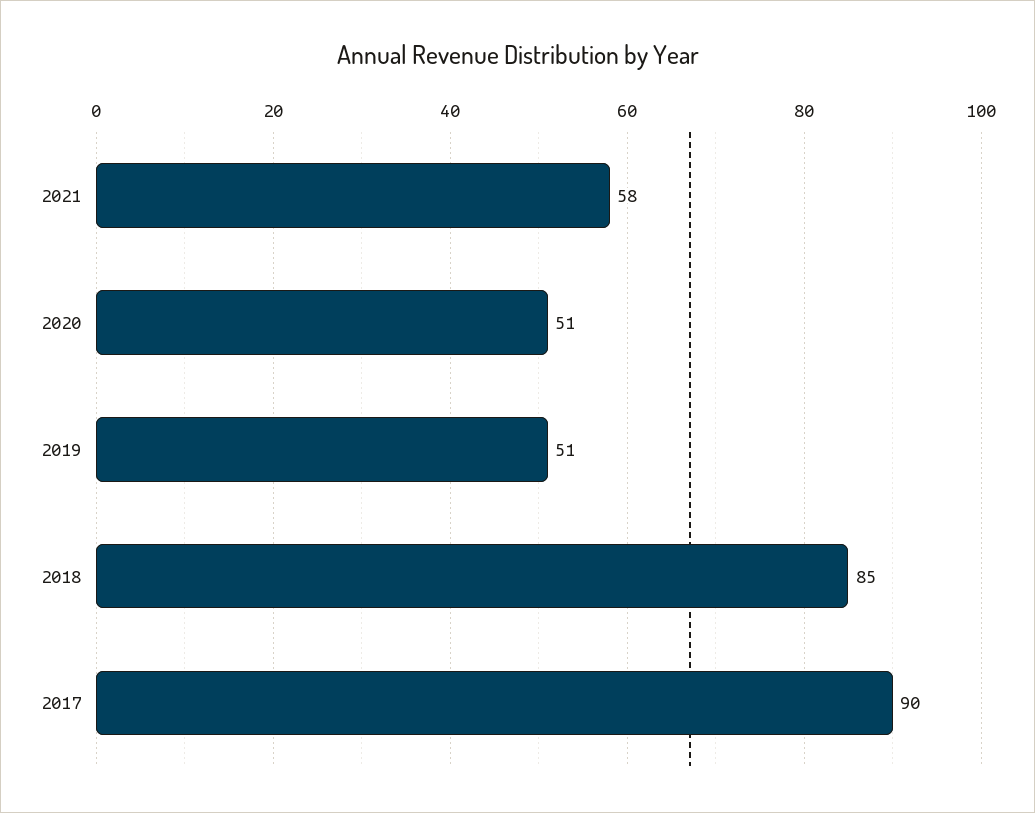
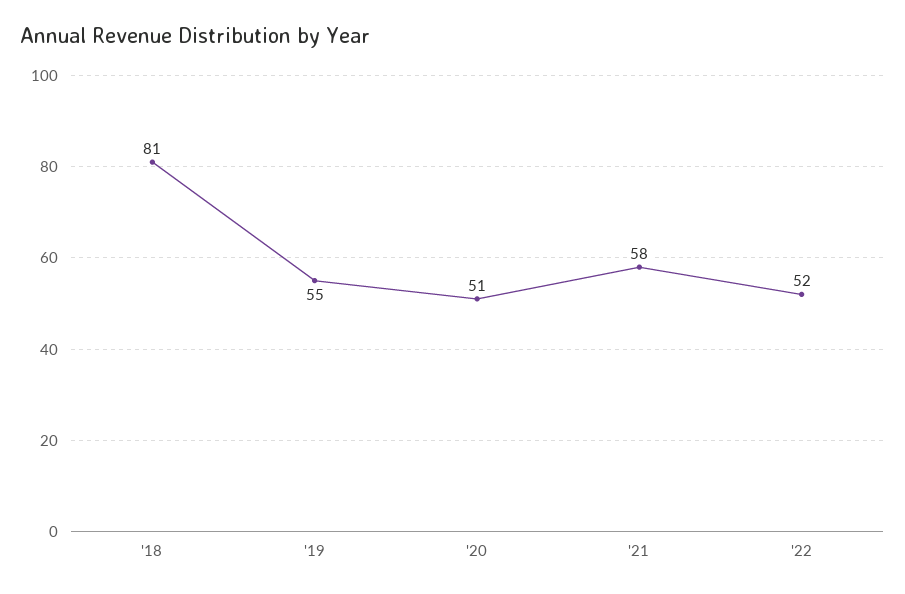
2019: 51 -> 55
2018: 85 -> 81
2017: 90 -> none
'22: none -> 52

